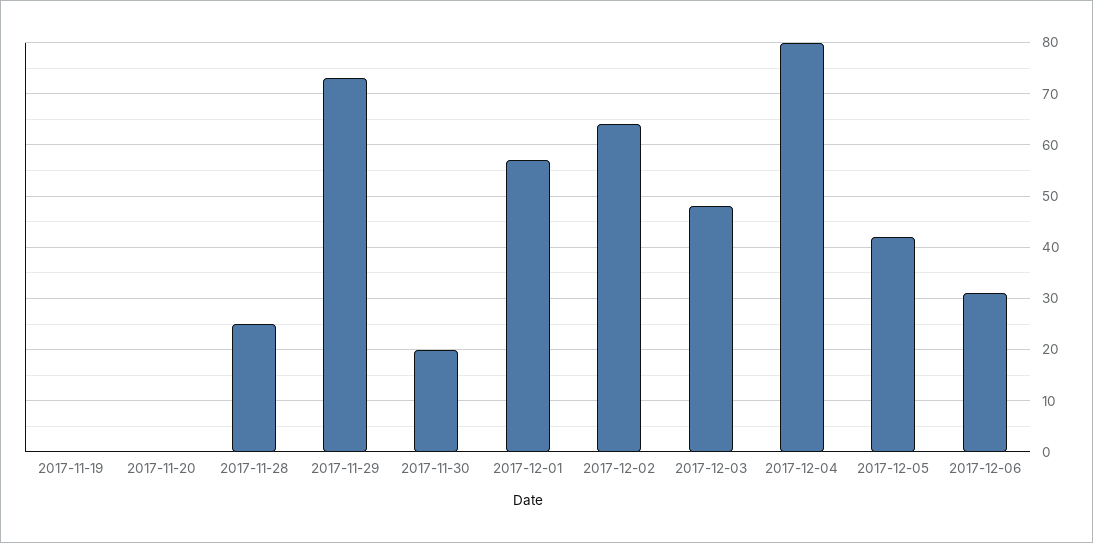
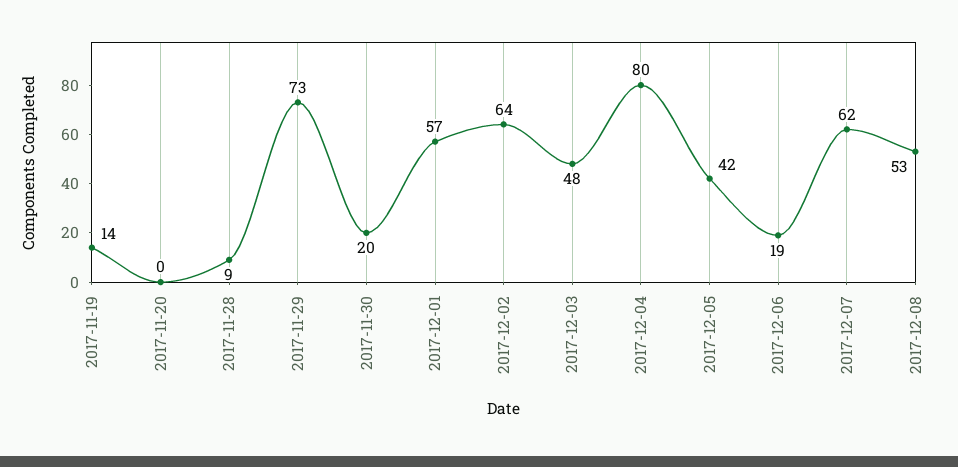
2017-11-19: 0 -> 14
2017-11-28: 25 -> 9
2017-12-06: 30 -> 19
2017-12-07: none -> 62
2017-12-08: none -> 53

